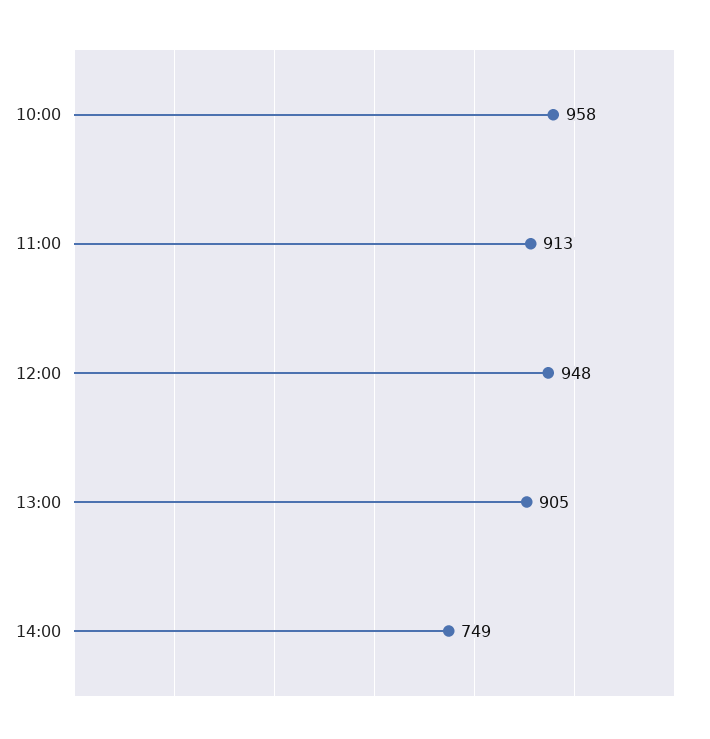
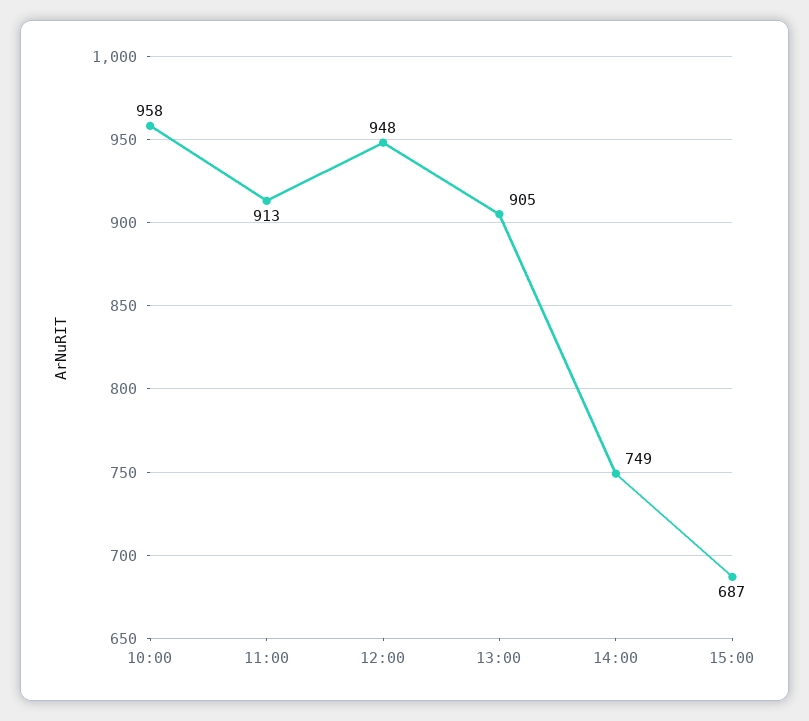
15:00: none -> 687

